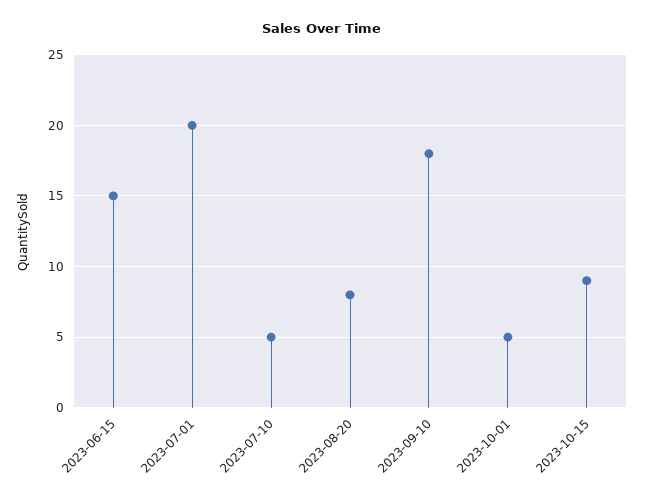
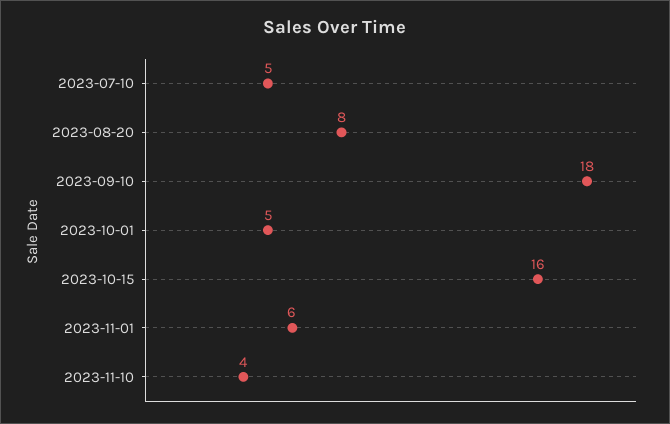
2023-06-15: 15 -> none
2023-07-01: 20 -> none
2023-10-15: 9 -> 16
2023-11-01: none -> 6
2023-11-10: none -> 4

